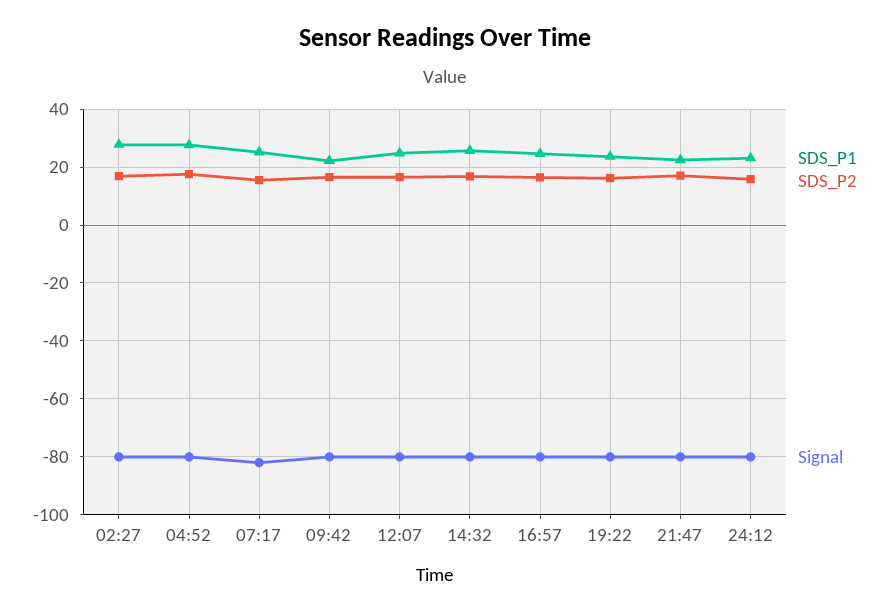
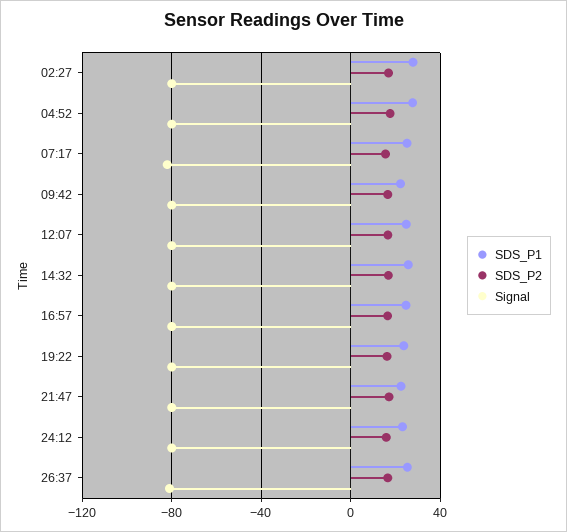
SDS_P1, 26:37: none -> 25
SDS_P2, 26:37: none -> 15
Signal, 26:37: none -> -80

